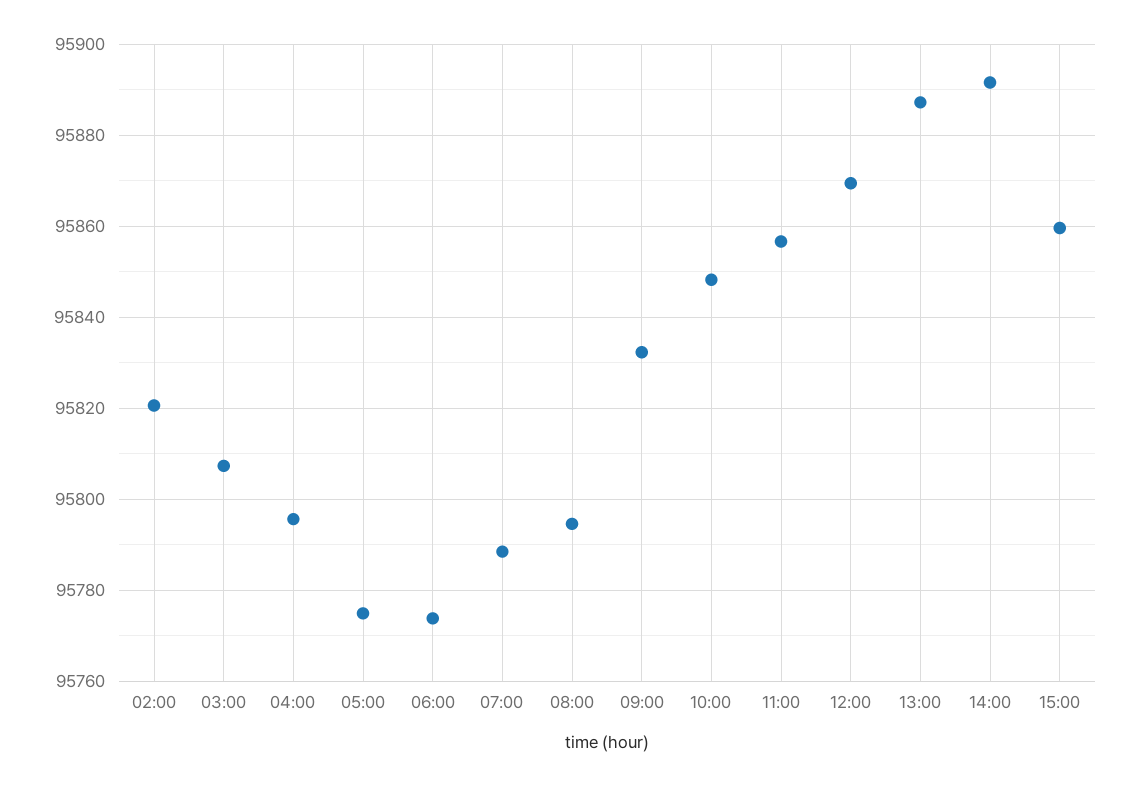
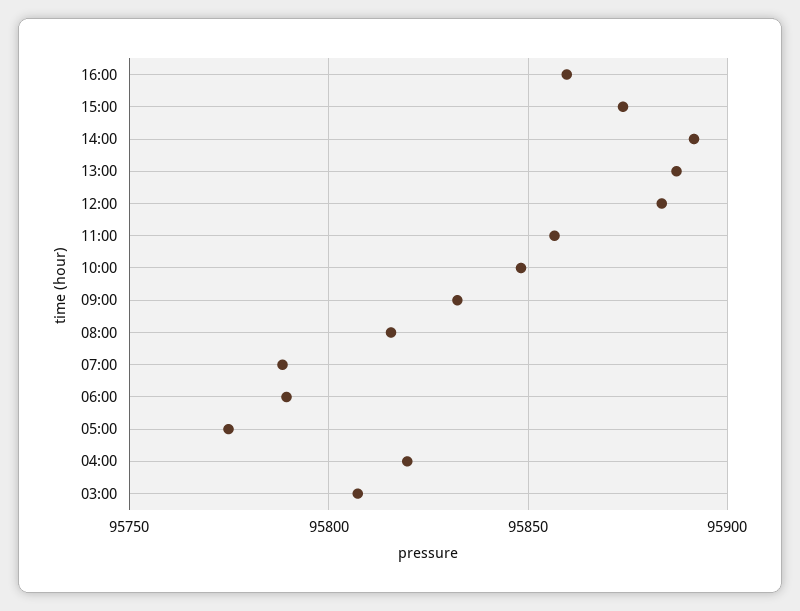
02:00: 95820 -> none
04:00: 95796 -> 95820
06:00: 95774 -> 95790
08:00: 95794 -> 95815
12:00: 95870 -> 95885
15:00: 95860 -> 95875
16:00: none -> 95860

